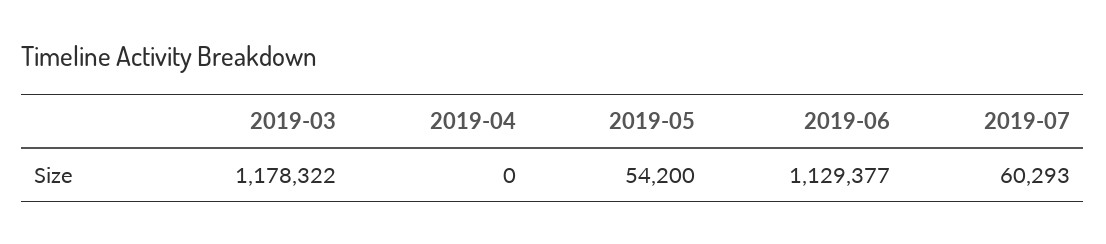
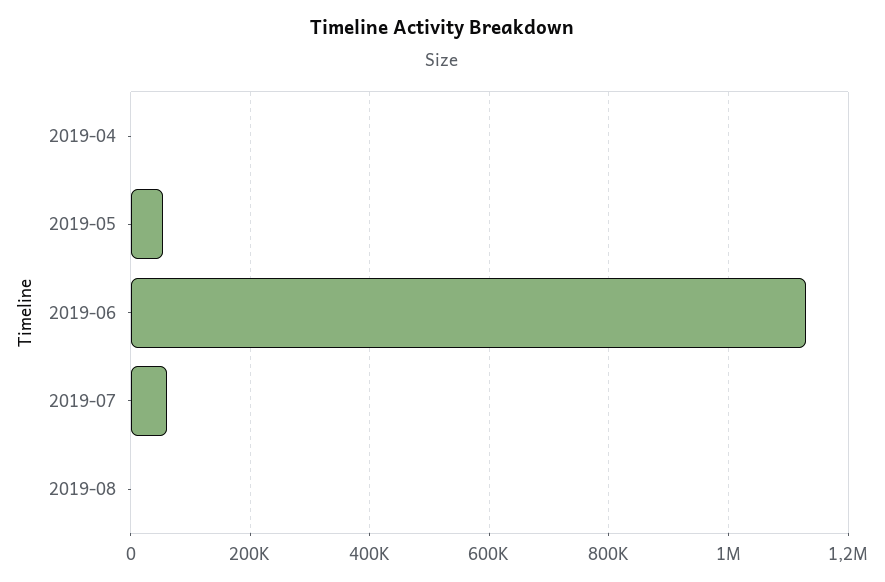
2019-03: 1178322 -> none
2019-08: none -> 0

